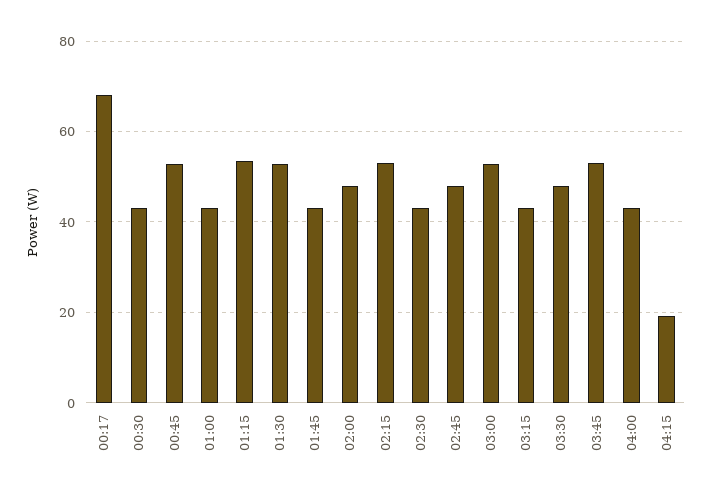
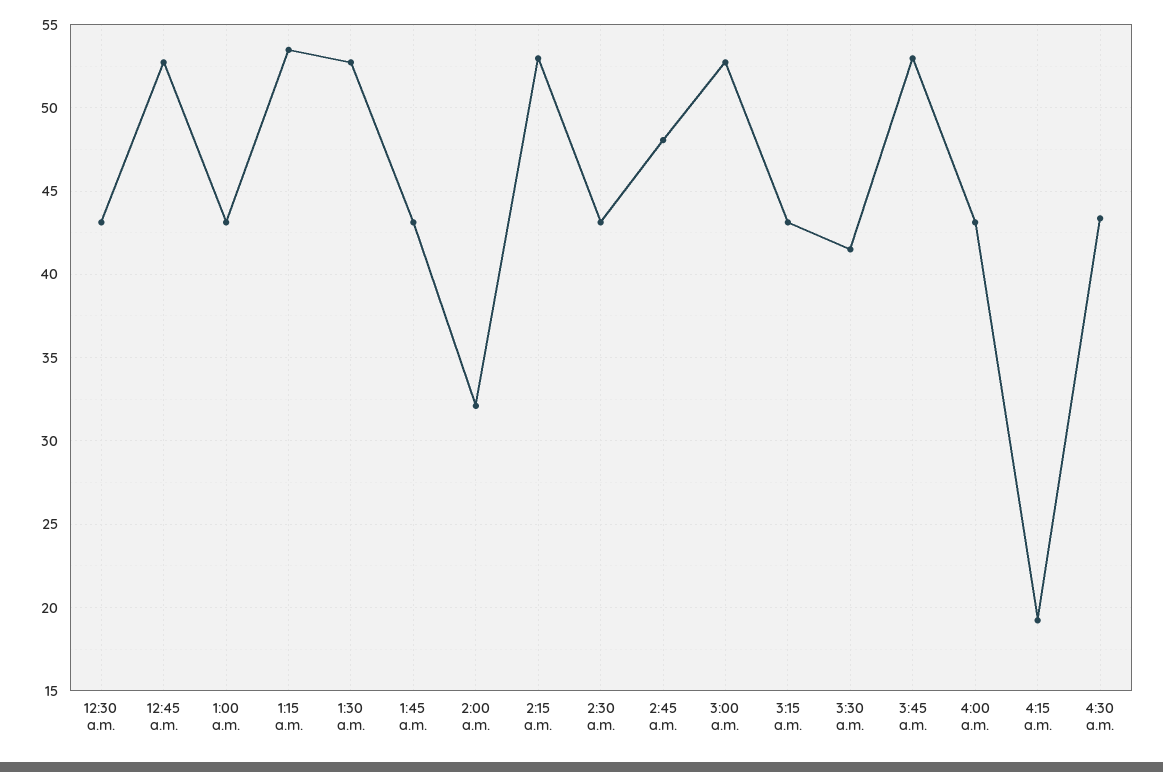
00:17: 68 -> none
02:00: 48 -> 32
03:30: 48 -> 41.5
4:30 a.m.: none -> 43.5

